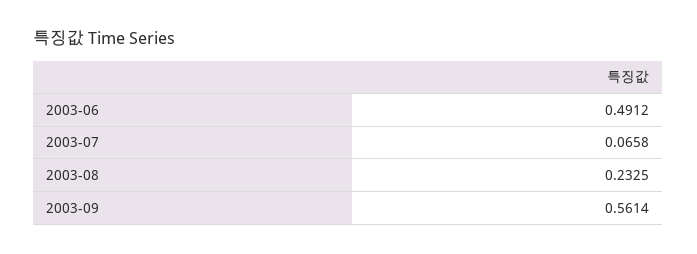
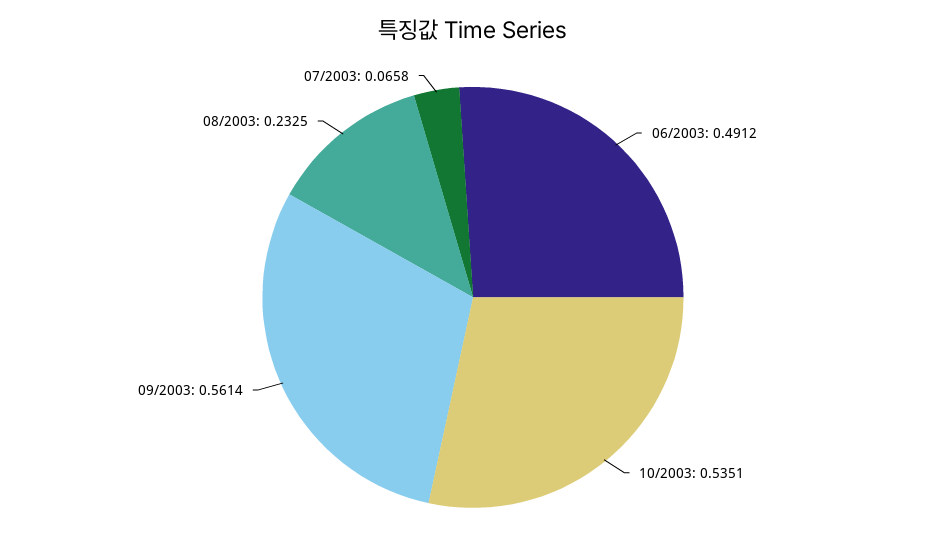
10/2003: none -> 0.5351

